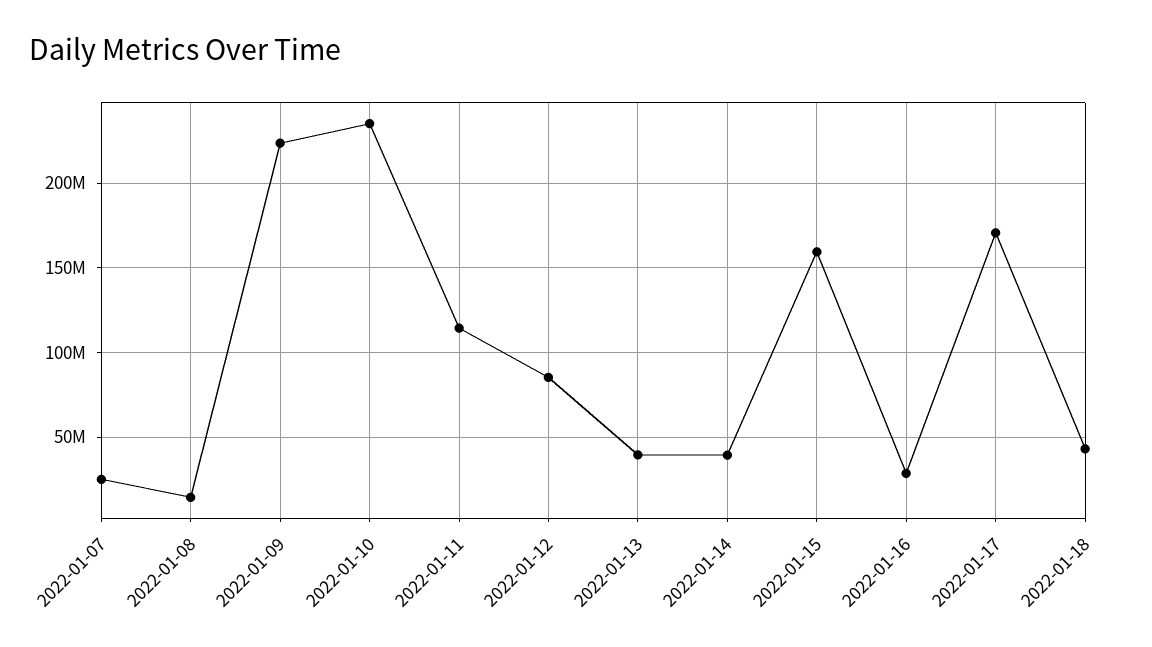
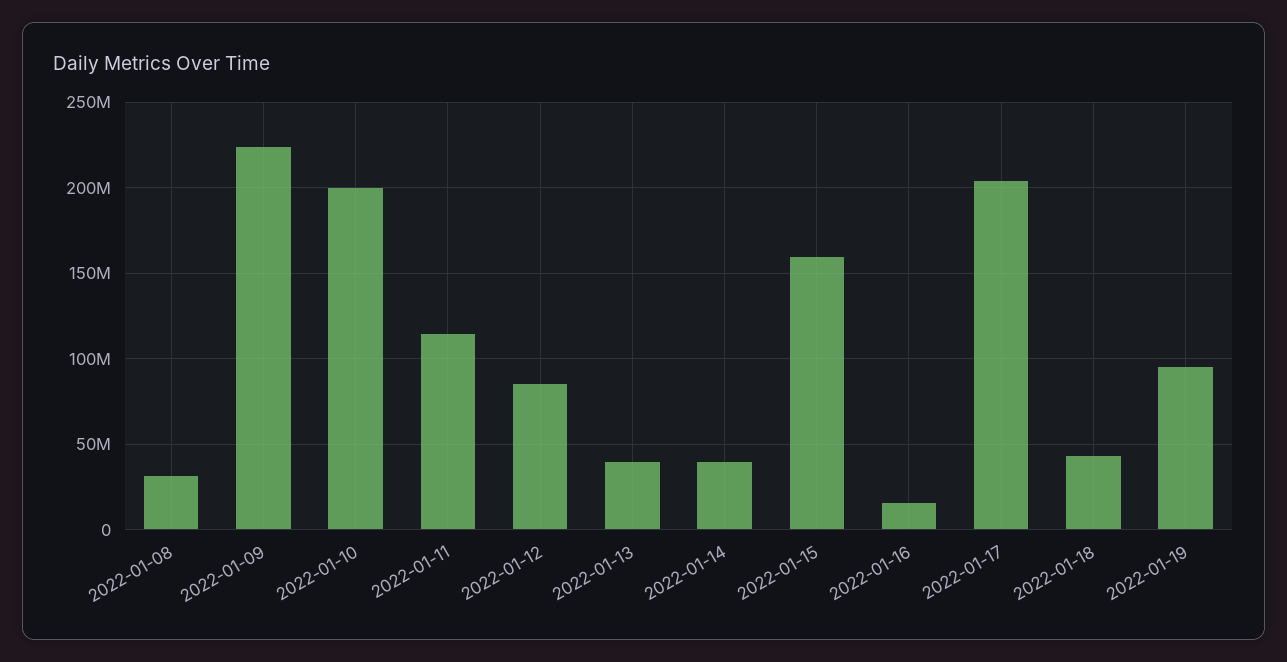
2022-01-07: 25000000 -> none
2022-01-08: 15000000 -> 30000000
2022-01-10: 235000000 -> 200000000
2022-01-16: 30000000 -> 15000000
2022-01-17: 170000000 -> 205000000
2022-01-19: none -> 95000000

